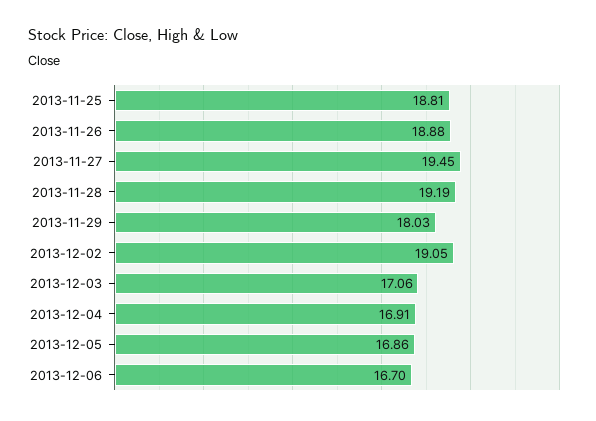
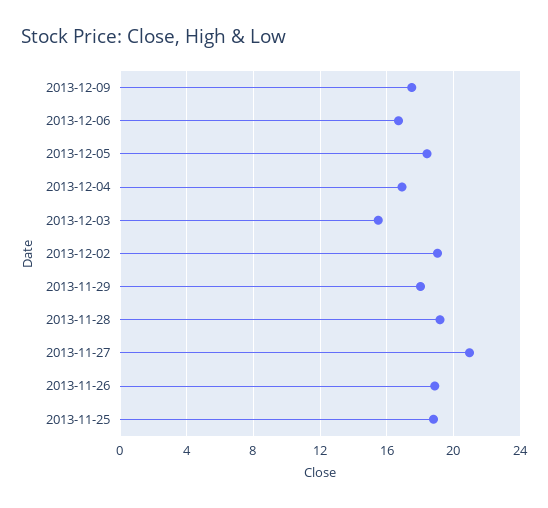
2013-11-27: 19.45 -> 21
2013-12-03: 17.06 -> 15.5
2013-12-05: 16.86 -> 18.5
2013-12-09: none -> 17.5

